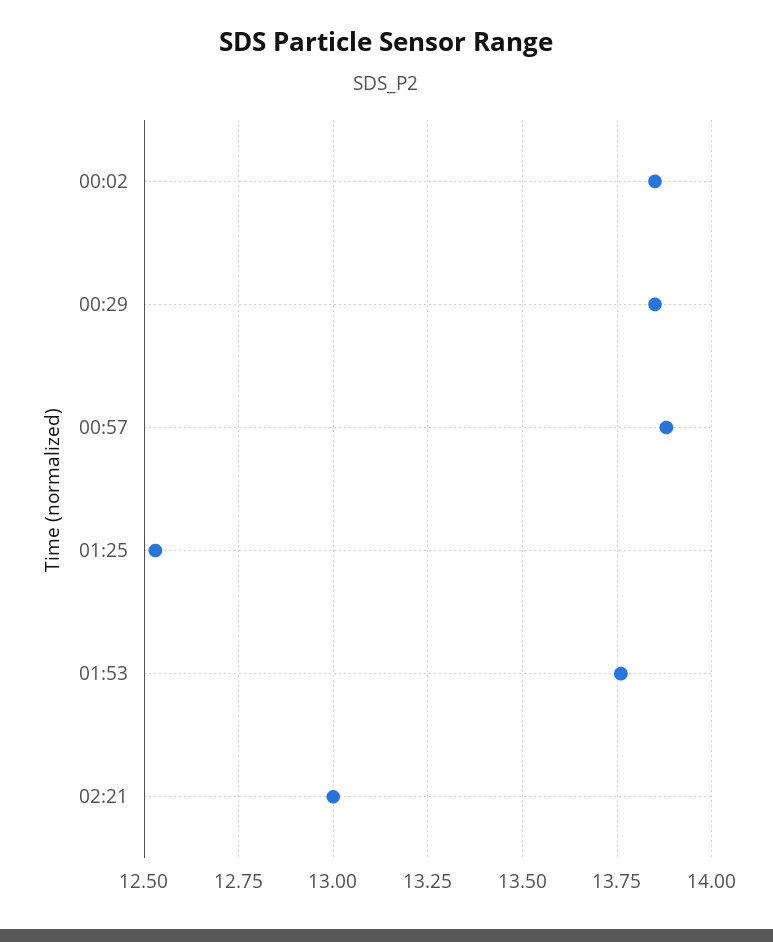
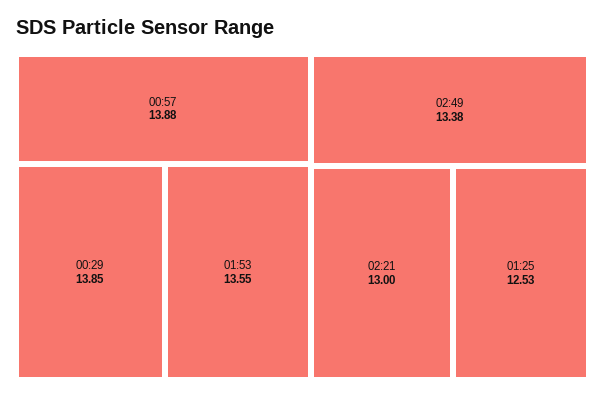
00:02: 13.85 -> none
01:53: 13.75 -> 13.55
02:49: none -> 13.38

